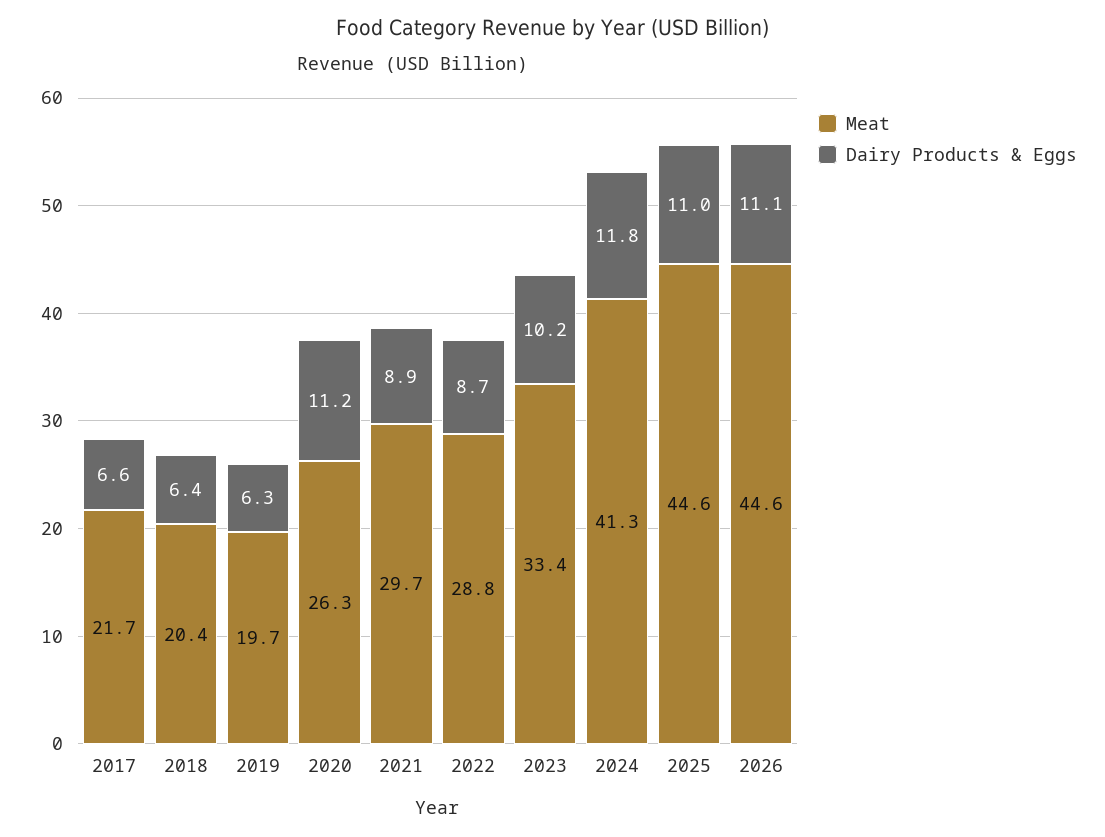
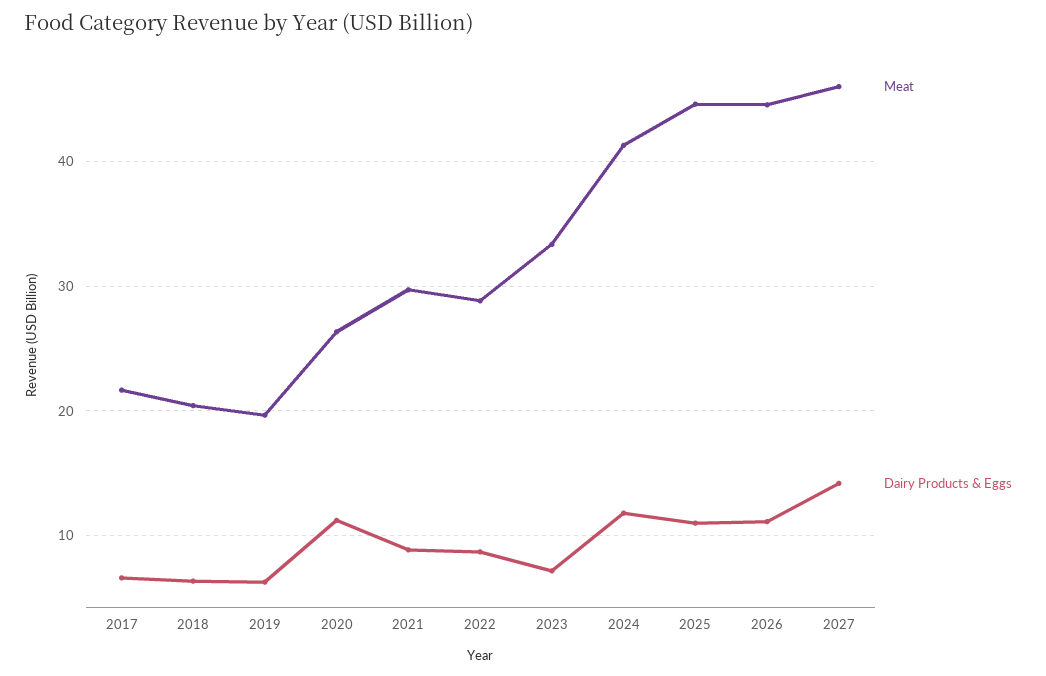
Dairy Products & Eggs, 2023: 10.2 -> 7
Meat, 2027: none -> 46
Dairy Products & Eggs, 2027: none -> 14

